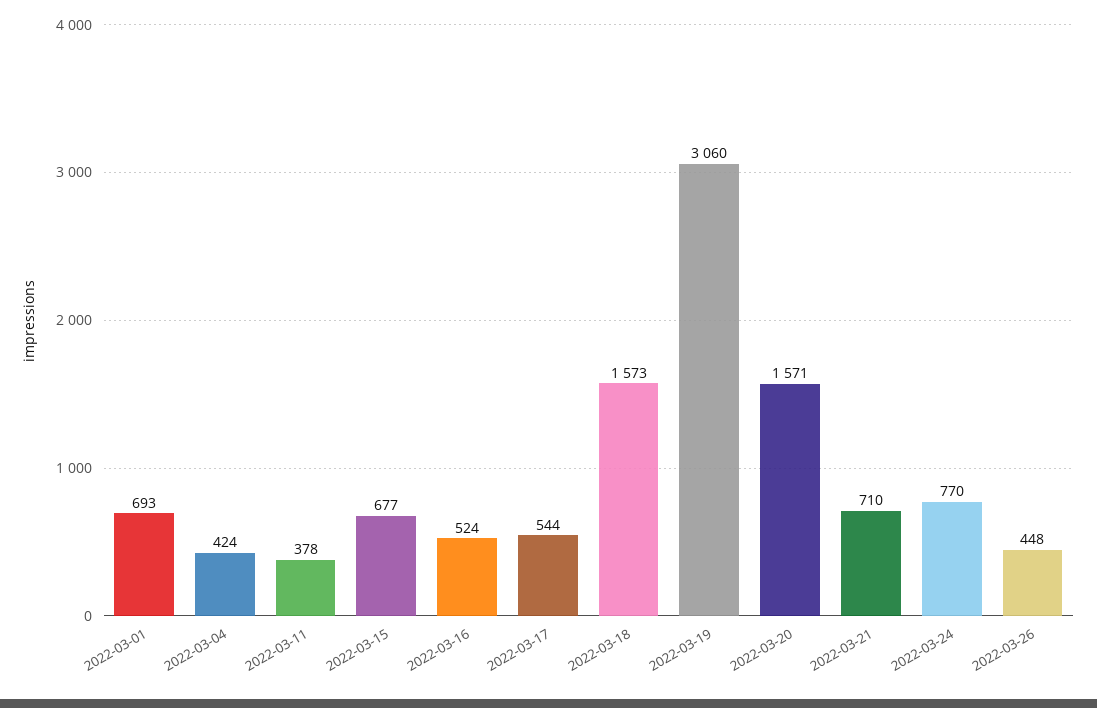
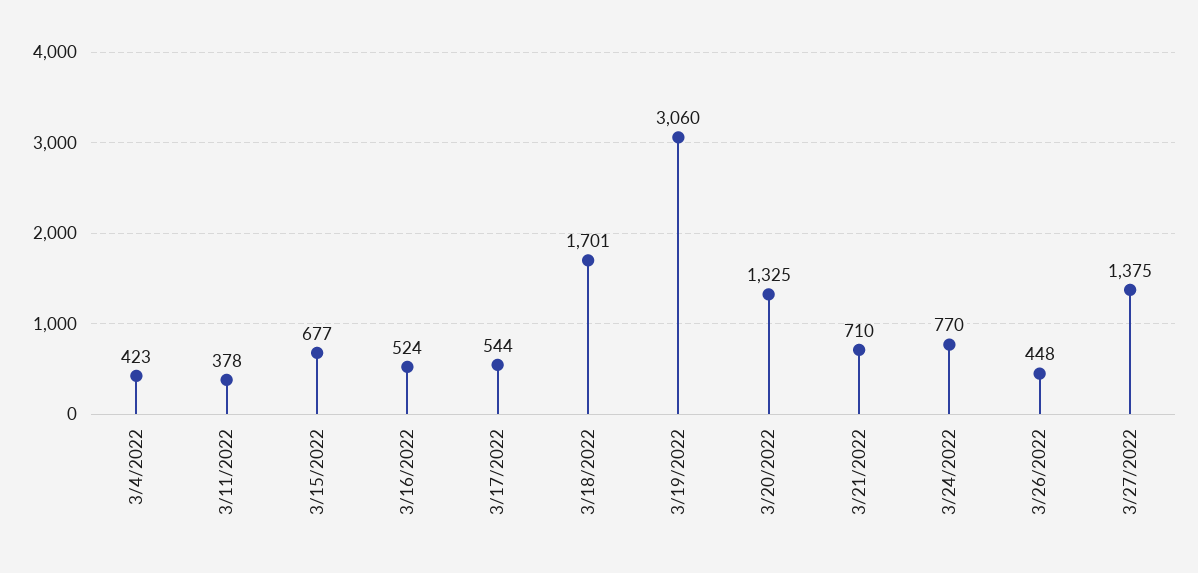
2022-03-01: 693 -> none
2022-03-04: 424 -> 423
2022-03-18: 1573 -> 1701
2022-03-20: 1571 -> 1325
3/27/2022: none -> 1375

